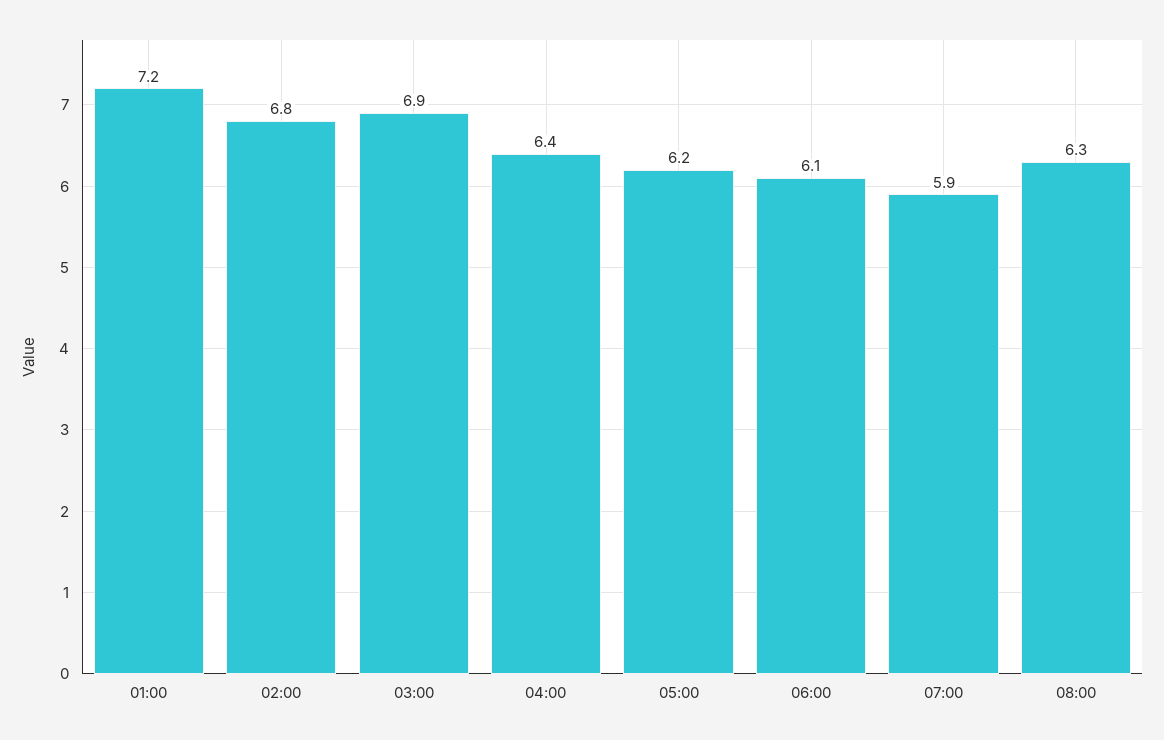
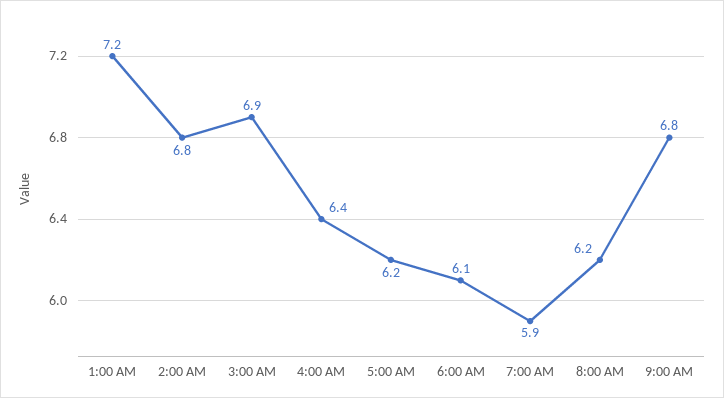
08:00: 6.3 -> 6.2
9:00 AM: none -> 6.8

